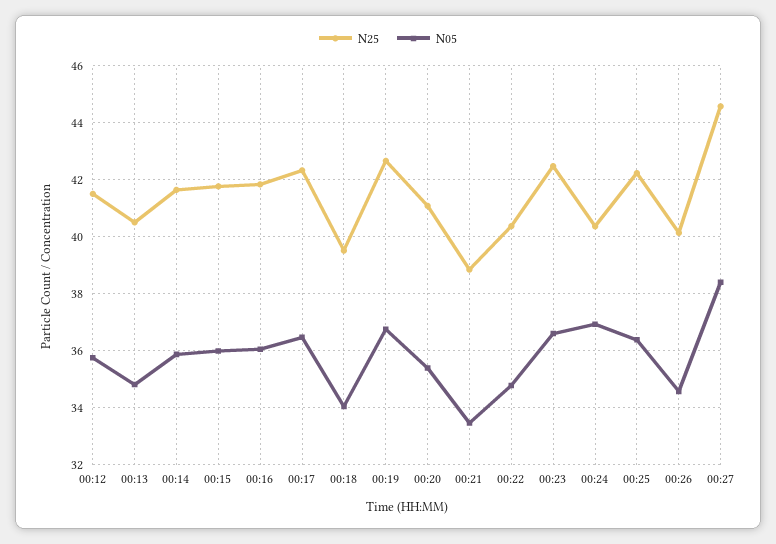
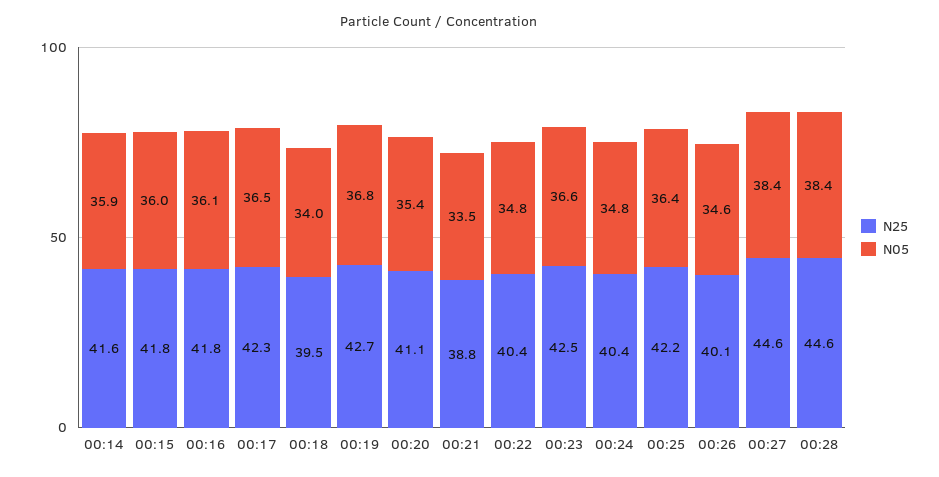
N25, 00:12: 41.5 -> none
N05, 00:12: 35.75 -> none
N25, 00:13: 40.5 -> none
N05, 00:13: 34.75 -> none
N05, 00:24: 37 -> 34.8
N25, 00:28: none -> 44.6
N05, 00:28: none -> 38.4

